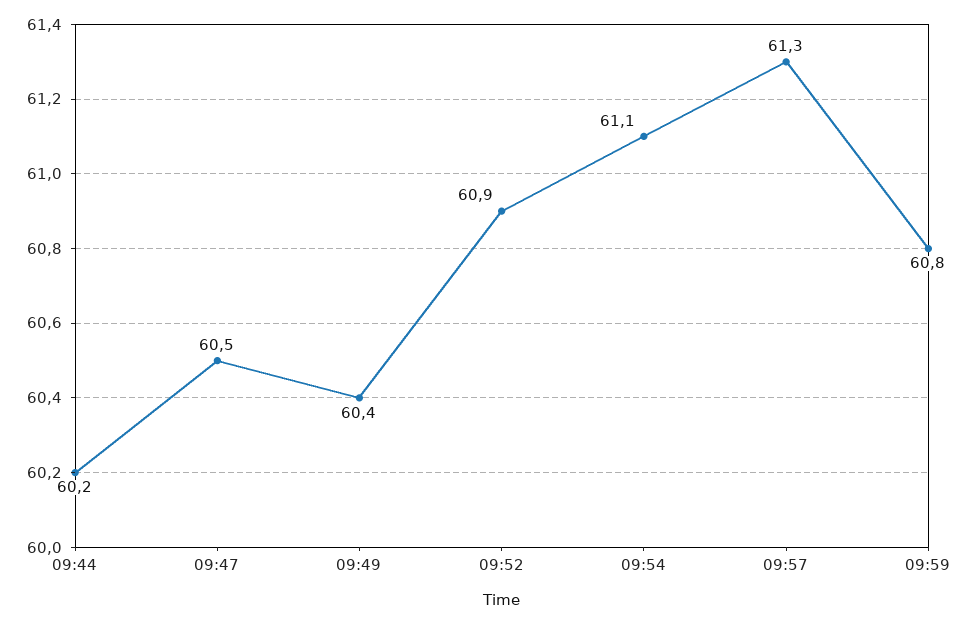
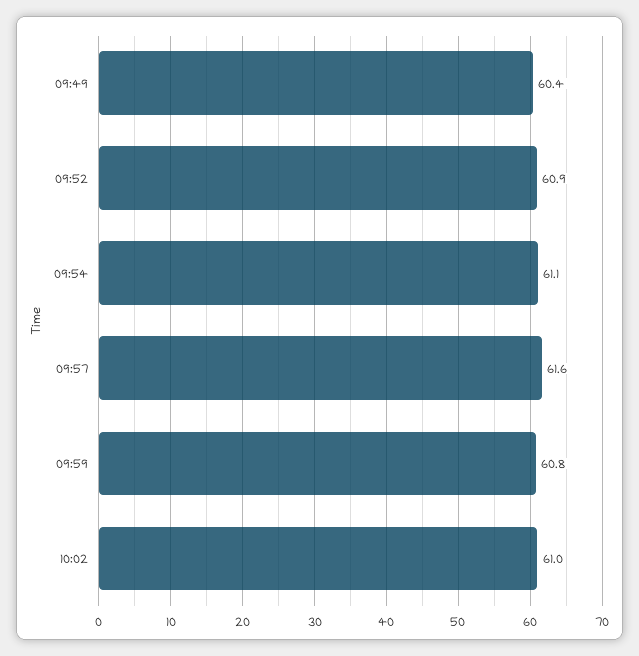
09:44: 60.2 -> none
09:47: 60.5 -> none
09:57: 61.3 -> 61.6
10:02: none -> 61

